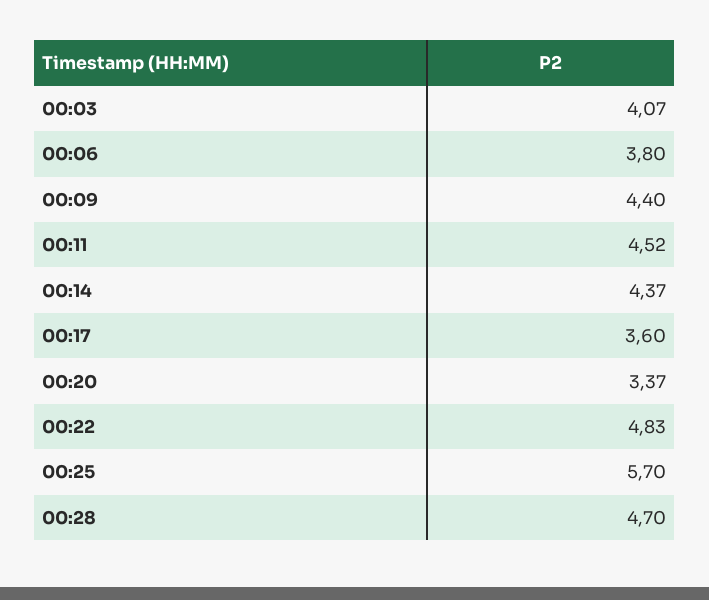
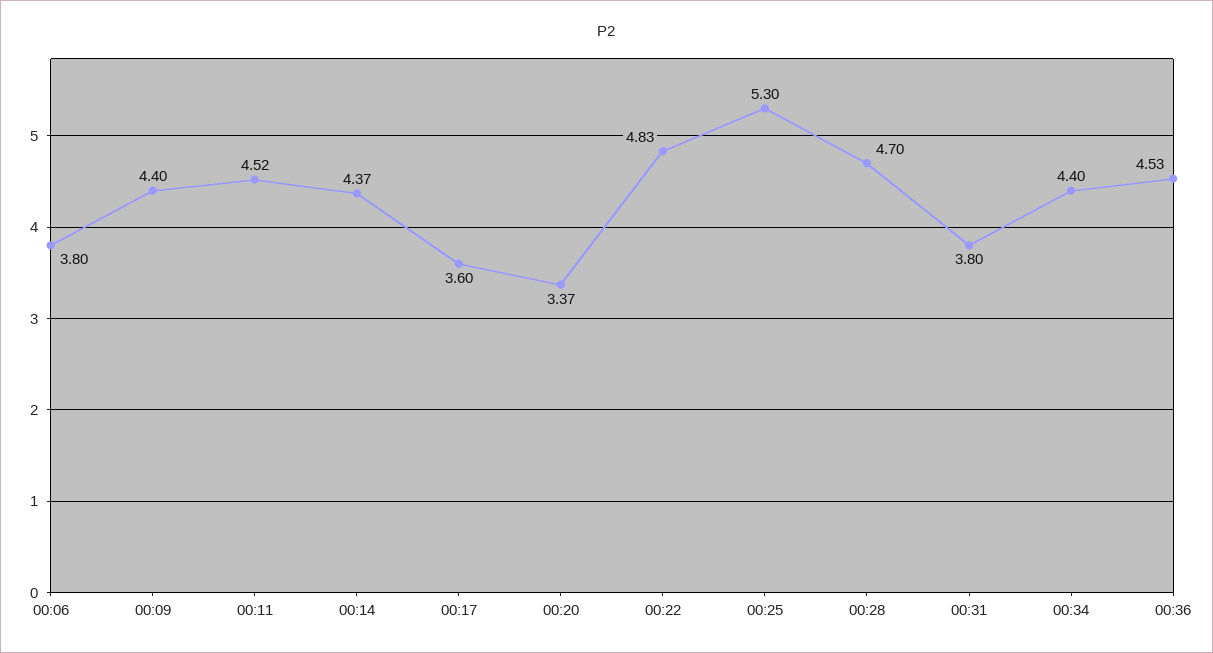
00:03: 4.07 -> none
00:25: 5.7 -> 5.3
00:31: none -> 3.8
00:34: none -> 4.4
00:36: none -> 4.53

